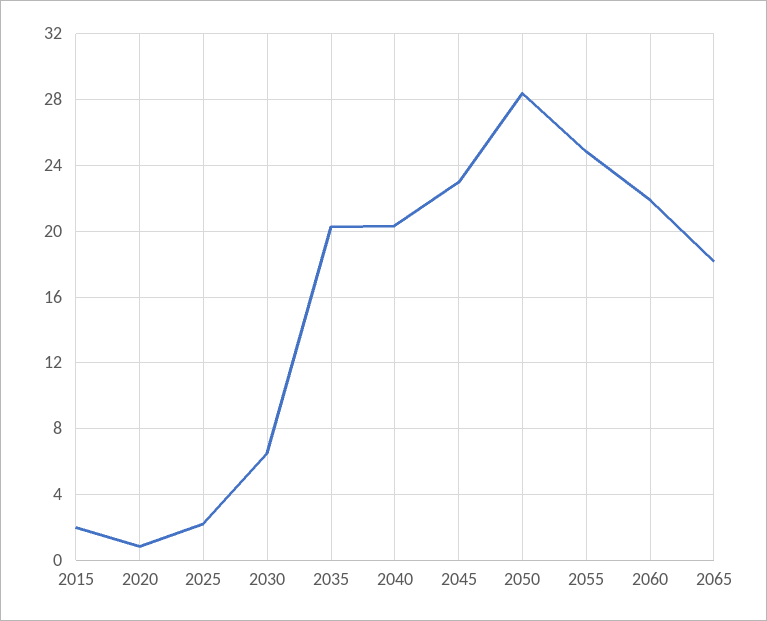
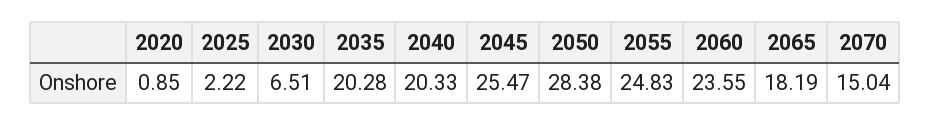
2015: 2 -> none
2045: 23 -> 25.47
2060: 22 -> 23.55
2070: none -> 15.04

